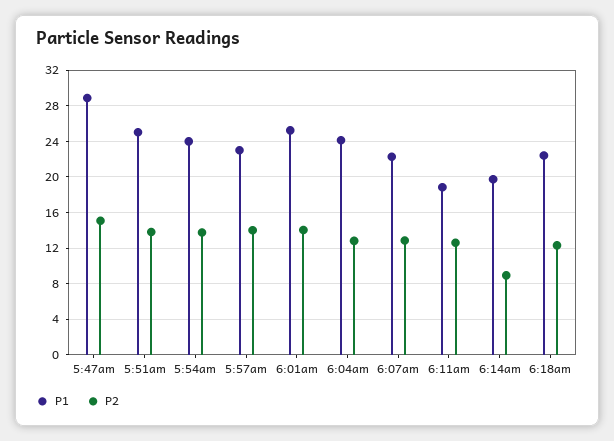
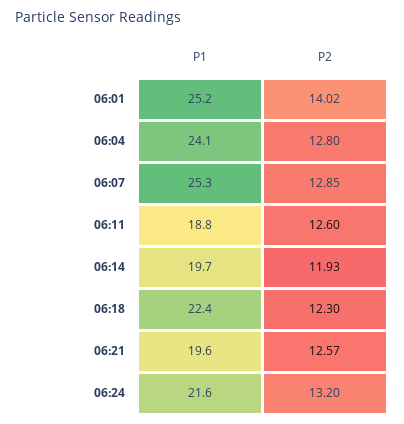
P1, 5:47am: 29 -> none
P2, 5:47am: 15 -> none
P1, 5:51am: 25 -> none
P2, 5:51am: 14 -> none
P1, 5:54am: 24 -> none
P2, 5:54am: 14 -> none
P1, 5:57am: 23 -> none
P2, 5:57am: 14 -> none
P1, 6:07am: 22 -> 25.3
P2, 6:14am: 9 -> 11.93
P1, 06:21: none -> 19.6
P2, 06:21: none -> 12.57
P1, 06:24: none -> 21.6
P2, 06:24: none -> 13.2

